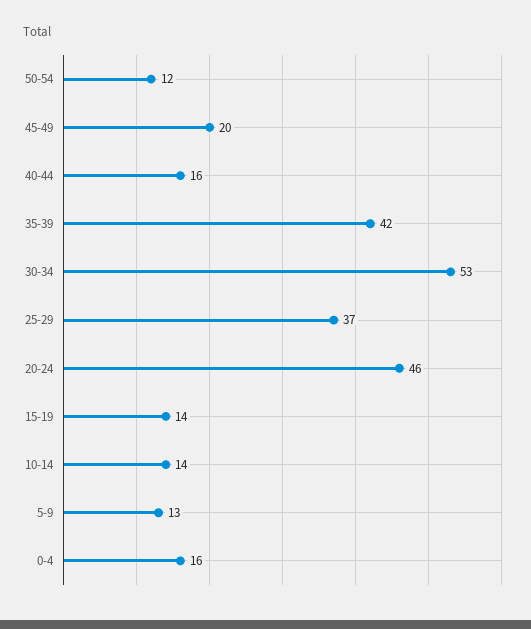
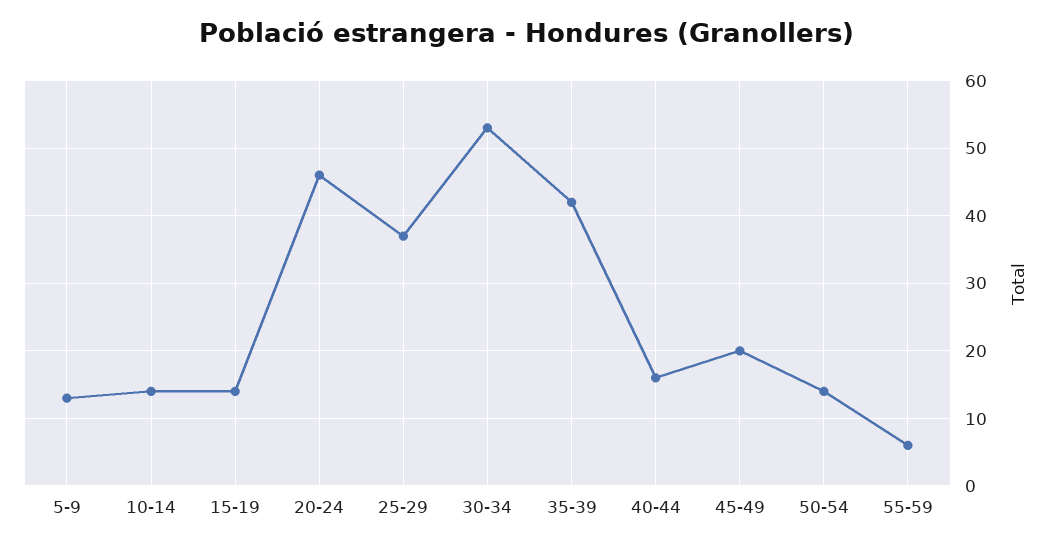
50-54: 12 -> 14
0-4: 16 -> none
55-59: none -> 6

